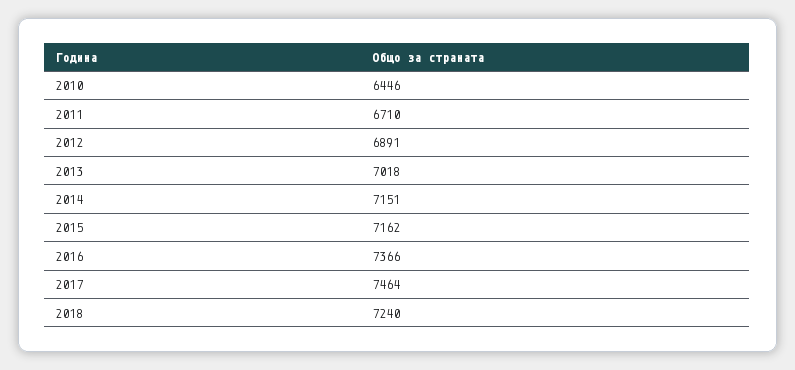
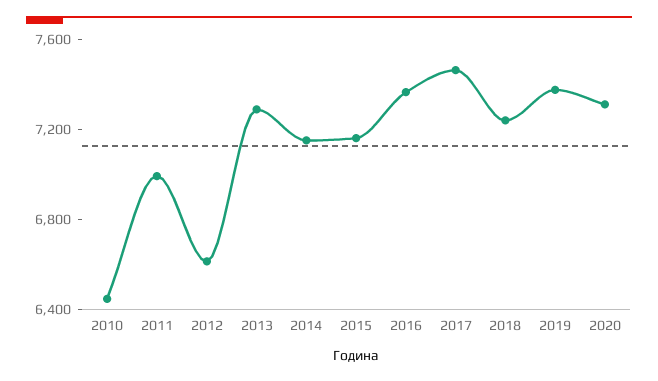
2011: 6710 -> 7000
2012: 6891 -> 6600
2013: 7018 -> 7300
2019: none -> 7400
2020: none -> 7300

